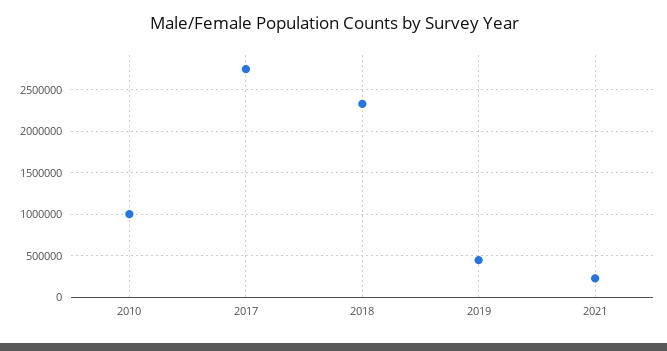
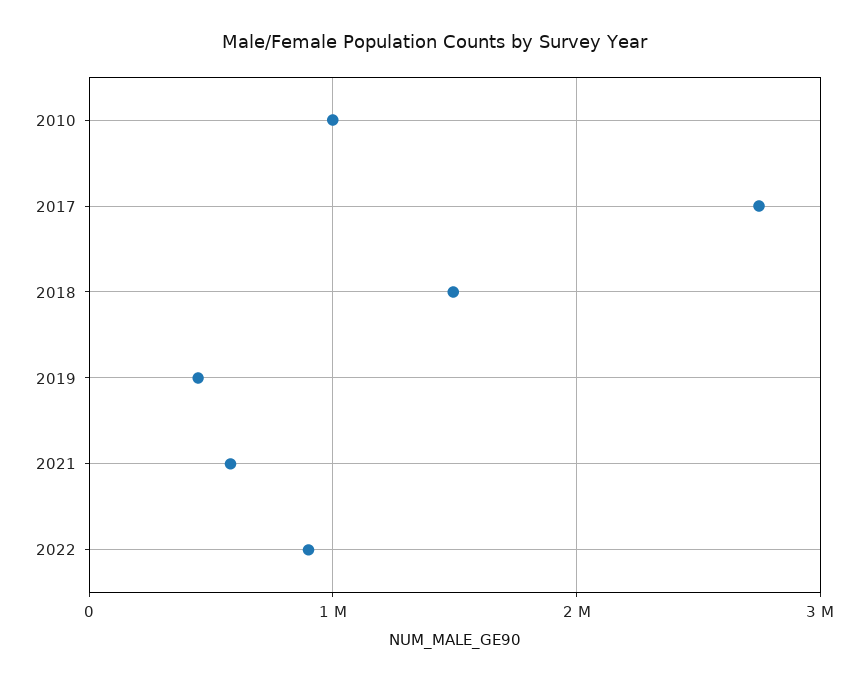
2018: 2300000 -> 1500000
2021: 200000 -> 600000
2022: none -> 900000

